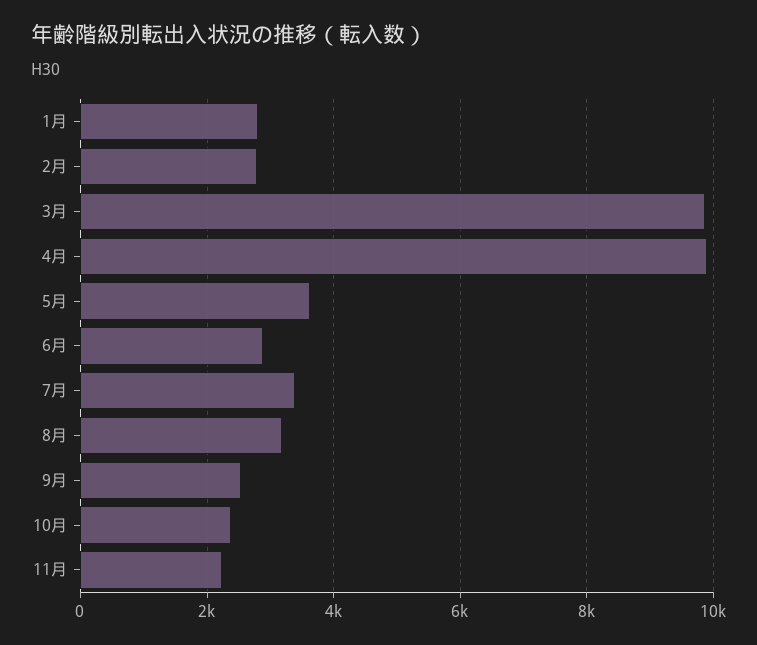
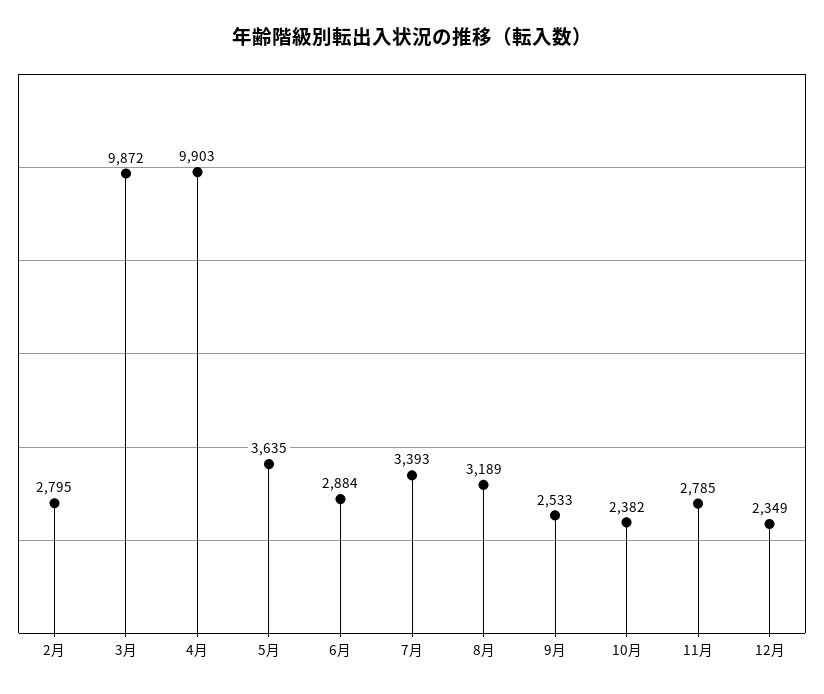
1月: 2800 -> none
11月: 2200 -> 2785
12月: none -> 2349

